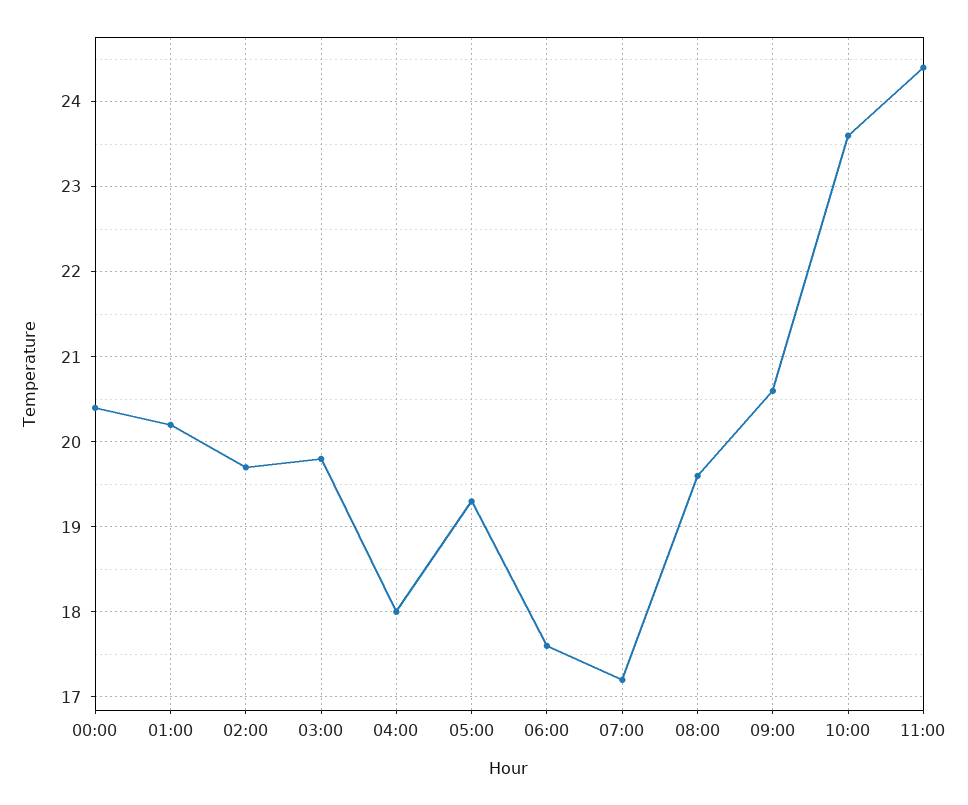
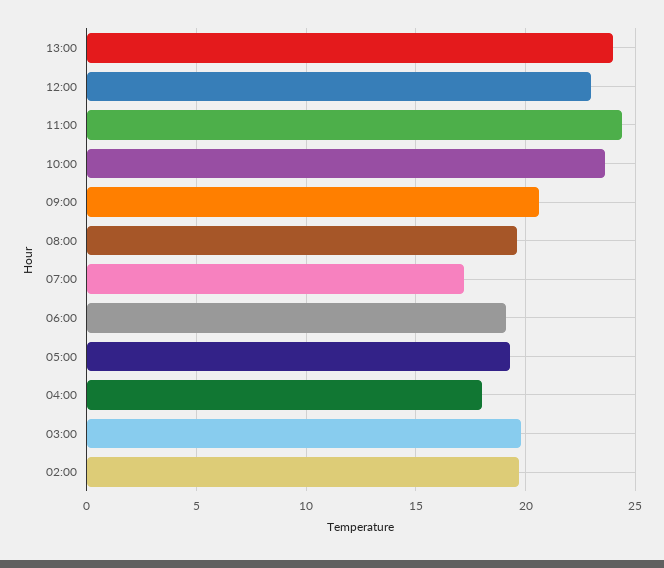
00:00: 20.4 -> none
01:00: 20.2 -> none
06:00: 17.6 -> 19
13:00: none -> 24
12:00: none -> 23

